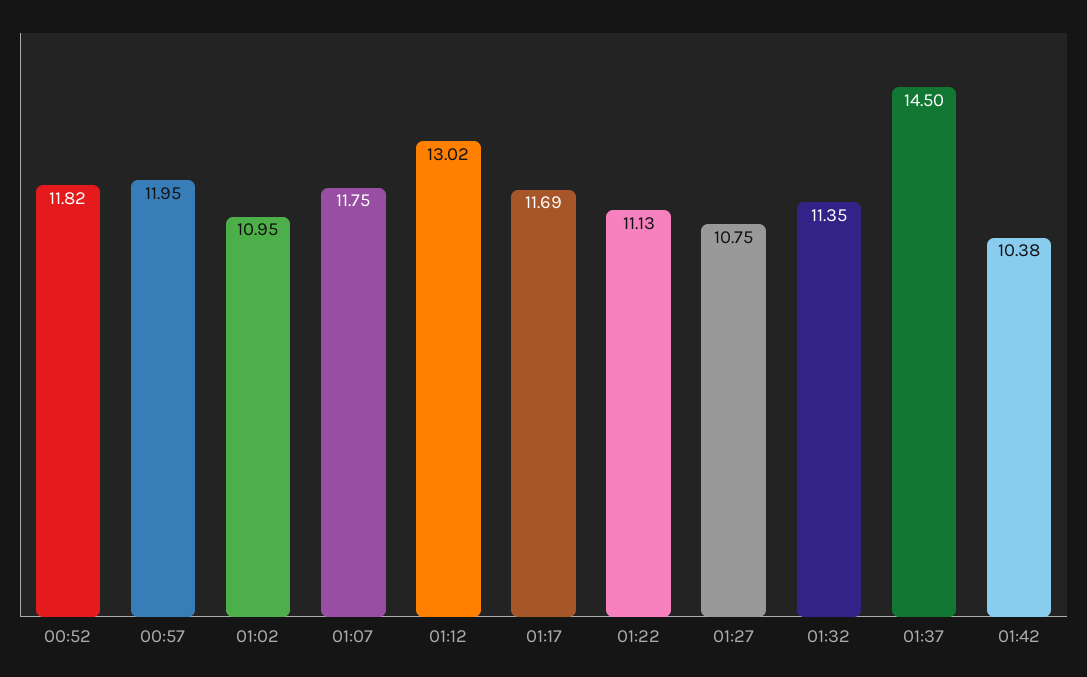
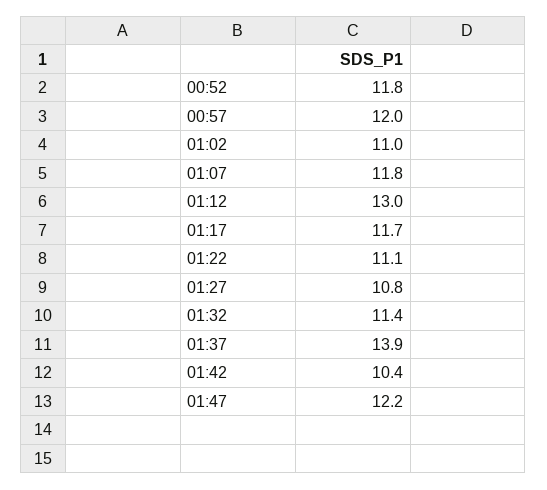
01:37: 14.5 -> 13.9
01:47: none -> 12.2

